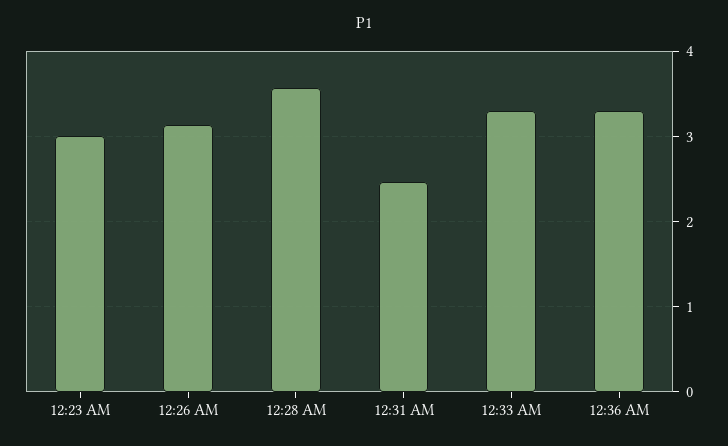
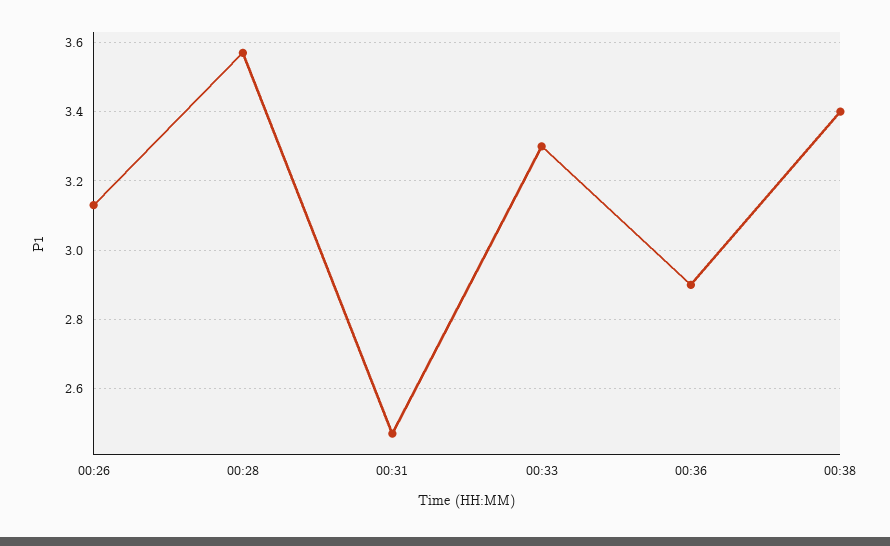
12:23 AM: 3 -> none
12:36 AM: 3.3 -> 2.9
00:38: none -> 3.4

